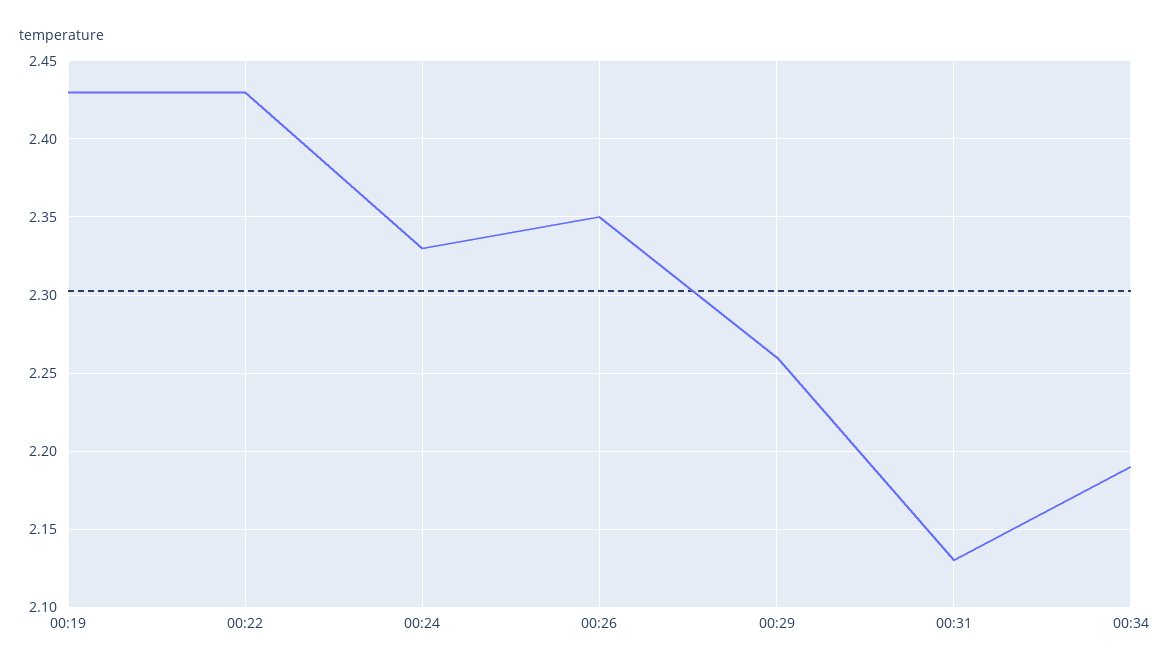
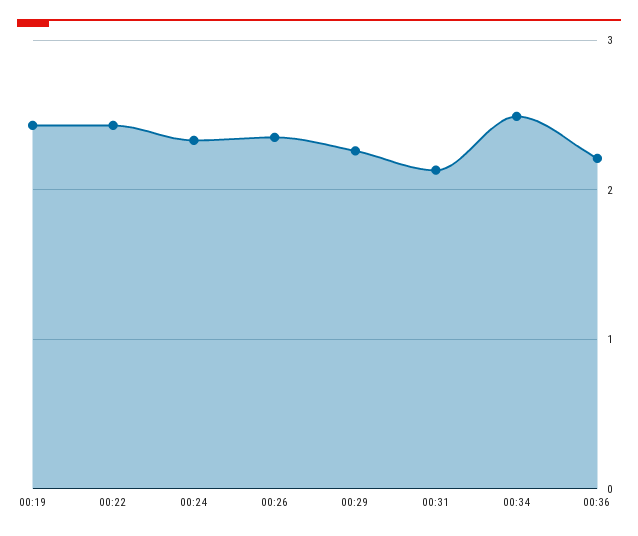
00:34: 2.19 -> 2.5
00:36: none -> 2.2

